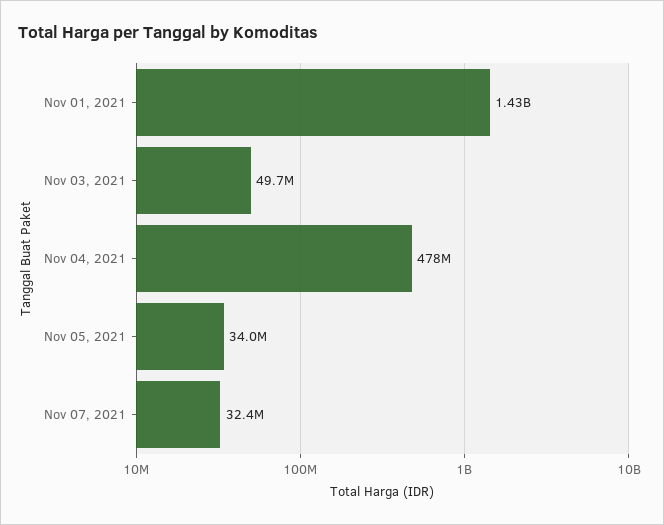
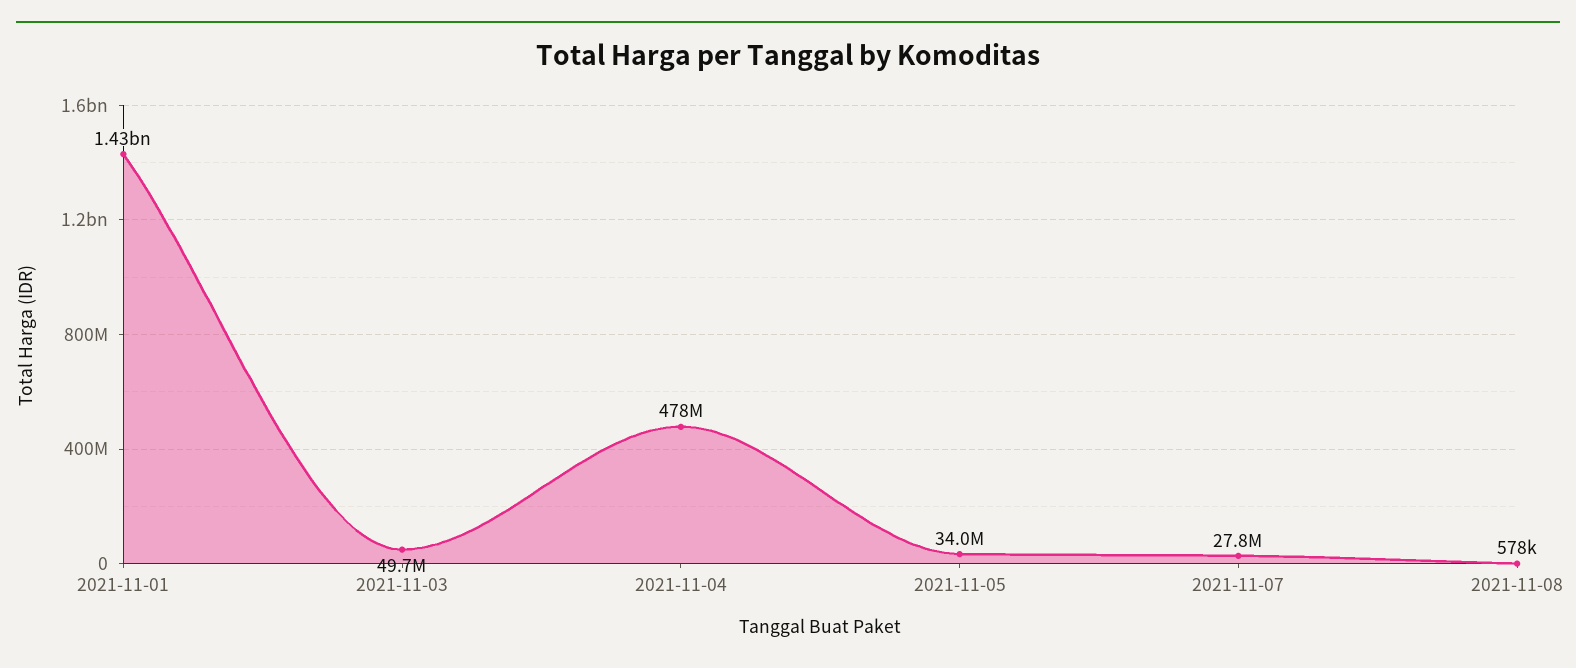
Nov 07, 2021: 32400000 -> 27800000
2021-11-08: none -> 578000

